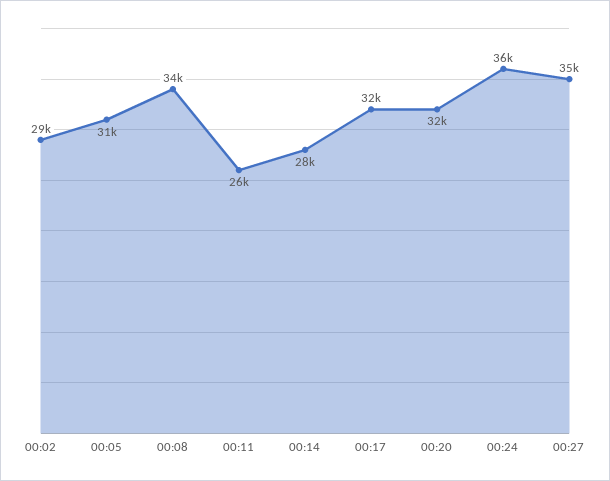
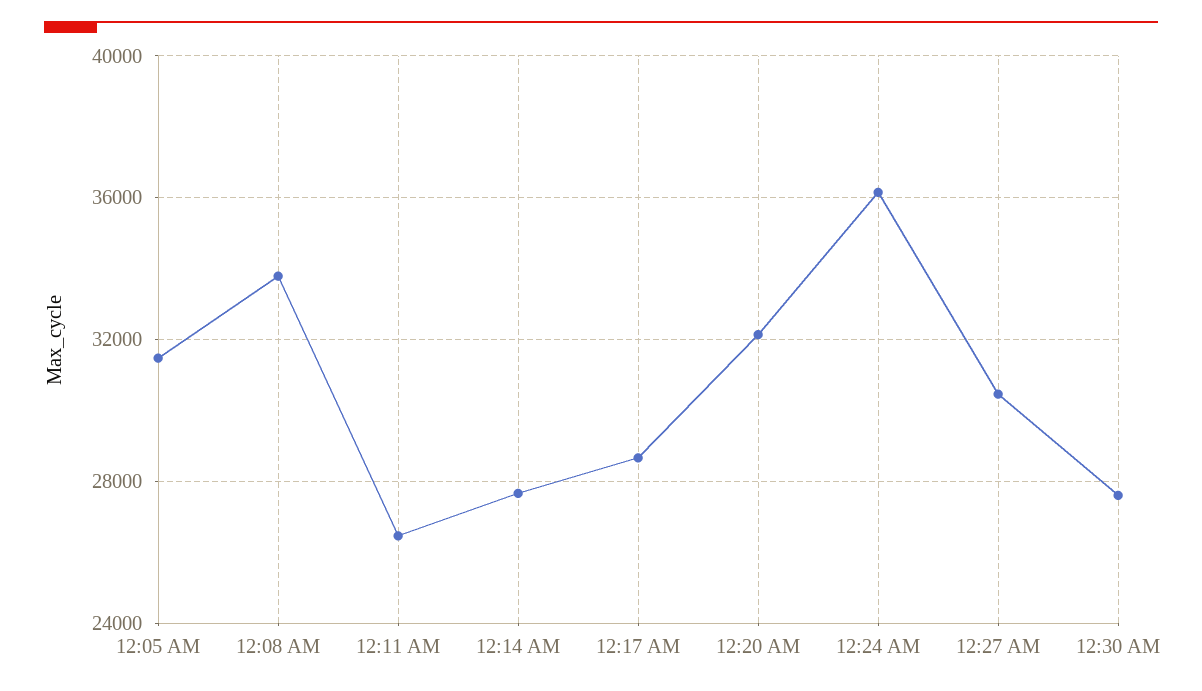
00:02: 29000 -> none
00:17: 32000 -> 28500
00:27: 35000 -> 30500
12:30 AM: none -> 27500

